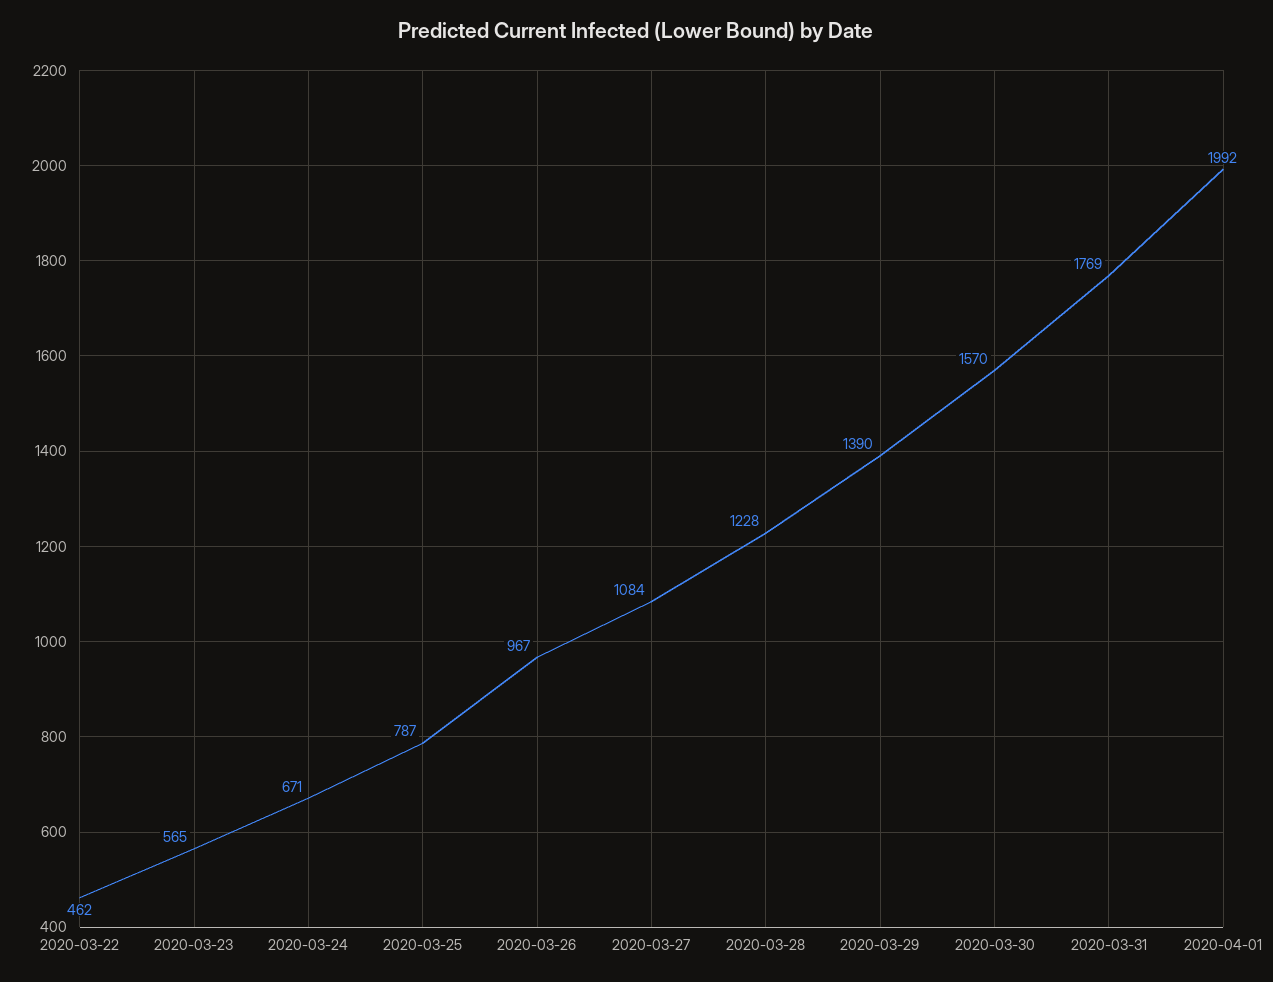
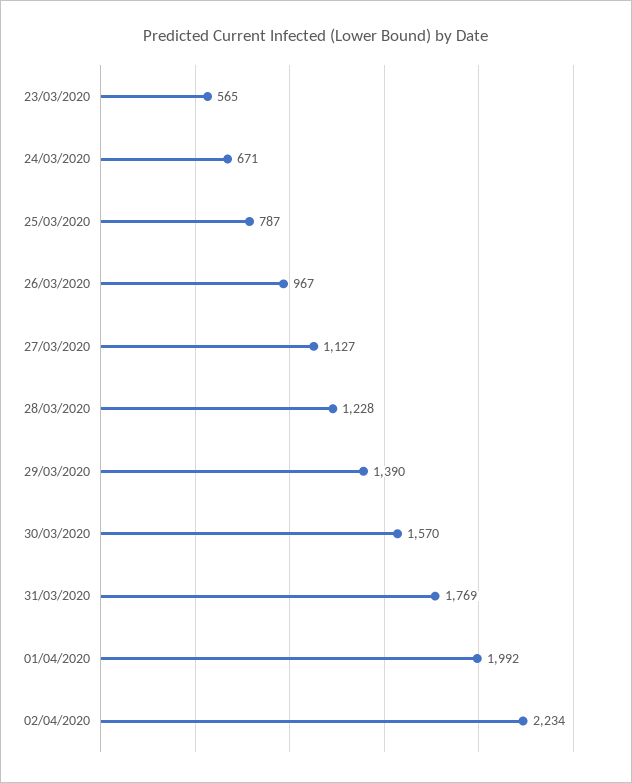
2020-03-22: 462 -> none
2020-03-27: 1084 -> 1127
02/04/2020: none -> 2234

